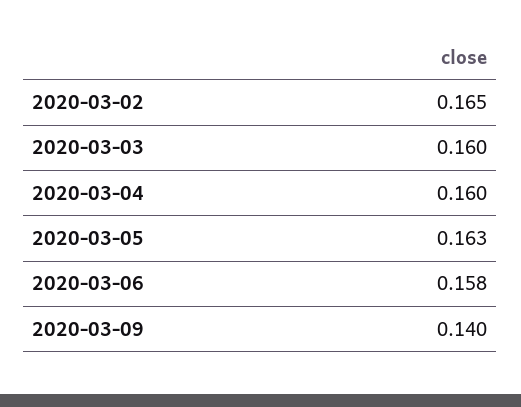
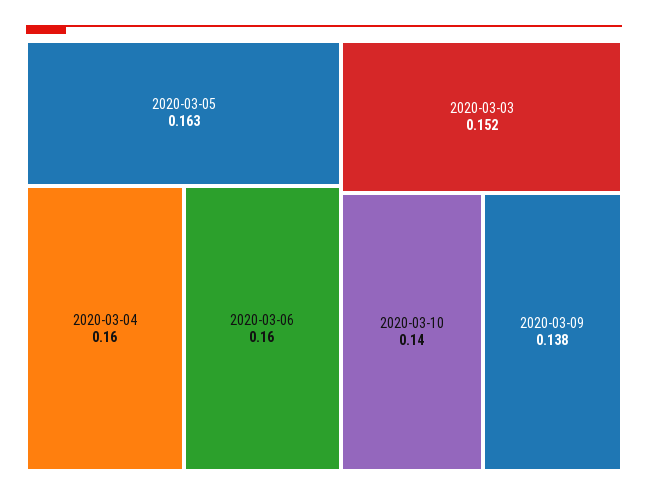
2020-03-02: 0.165 -> none
2020-03-03: 0.16 -> 0.152
2020-03-06: 0.158 -> 0.16
2020-03-09: 0.14 -> 0.138
2020-03-10: none -> 0.14

